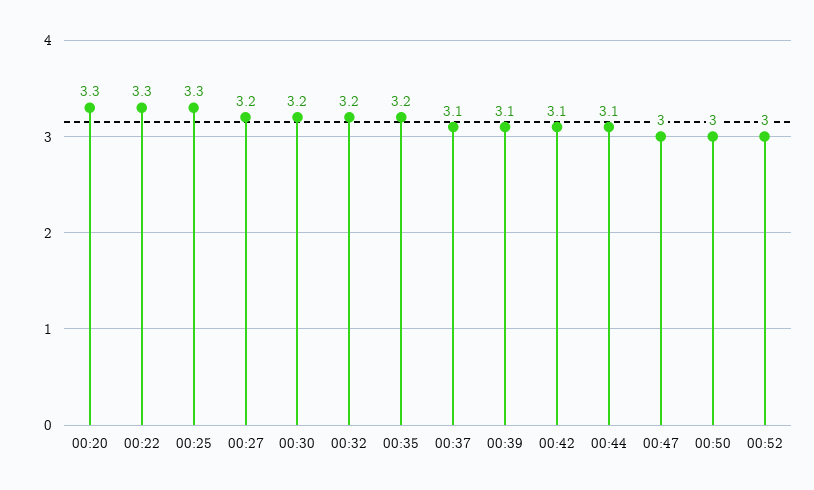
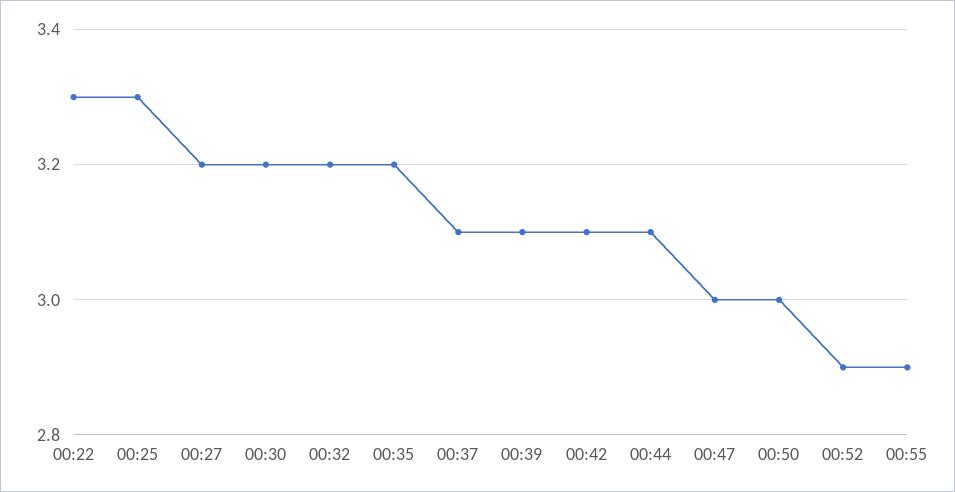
00:20: 3.3 -> none
00:52: 3 -> 2.9
00:55: none -> 2.9

